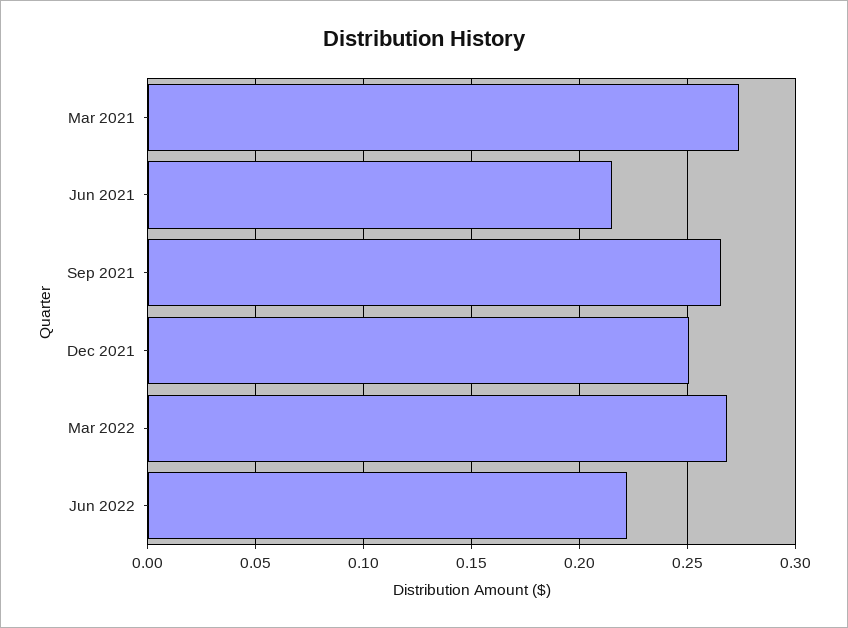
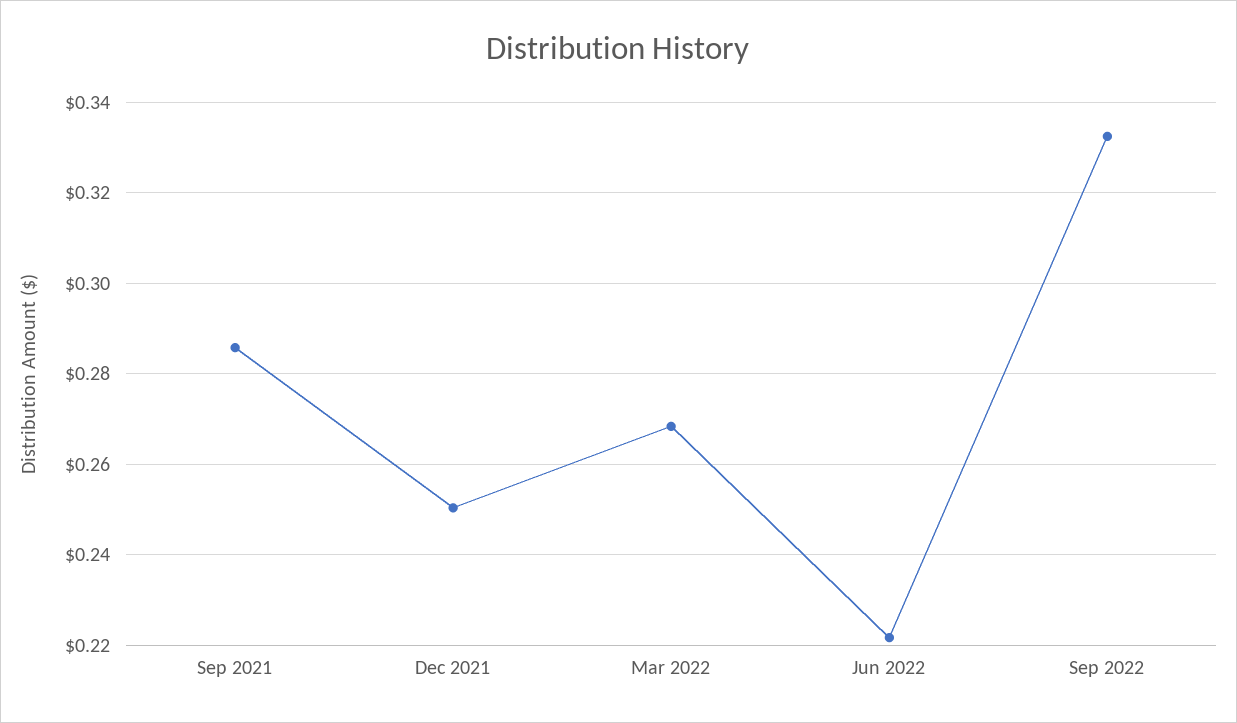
Mar 2021: 0.275 -> none
Jun 2021: 0.215 -> none
Sep 2021: 0.265 -> 0.286
Sep 2022: none -> 0.332

